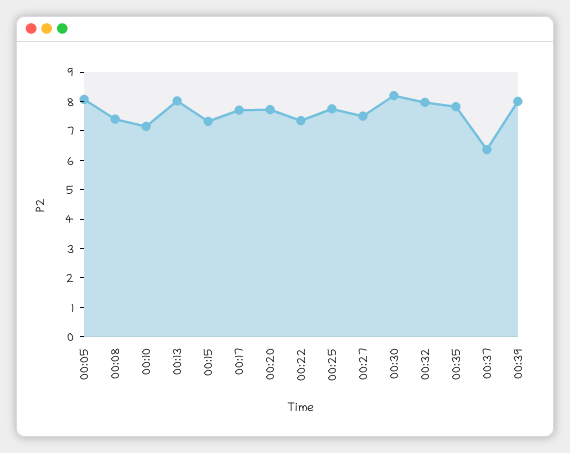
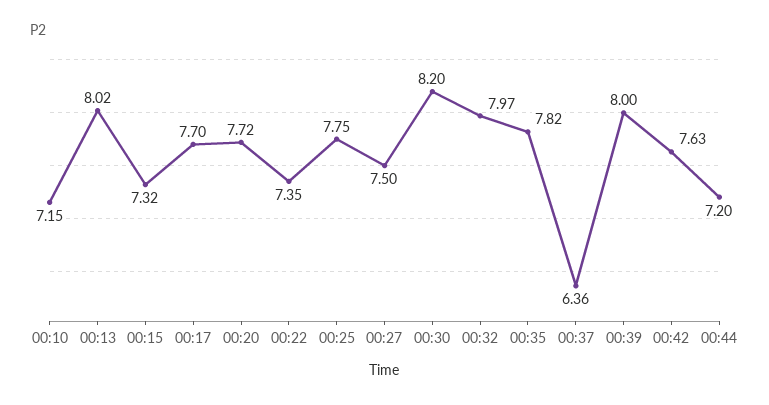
00:05: 8 -> none
00:08: 7.5 -> none
00:42: none -> 7.63
00:44: none -> 7.2

